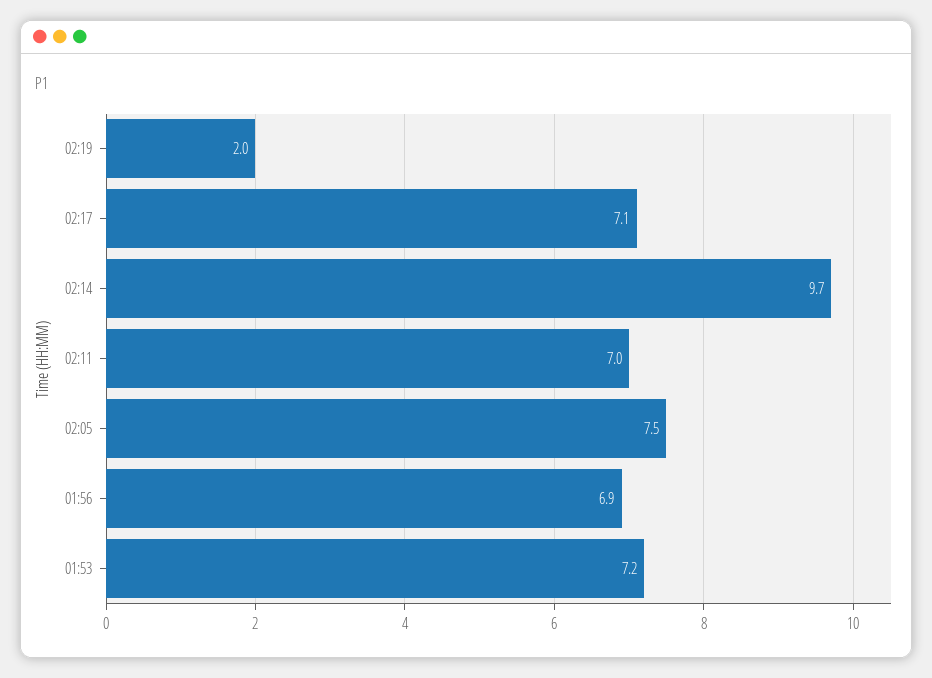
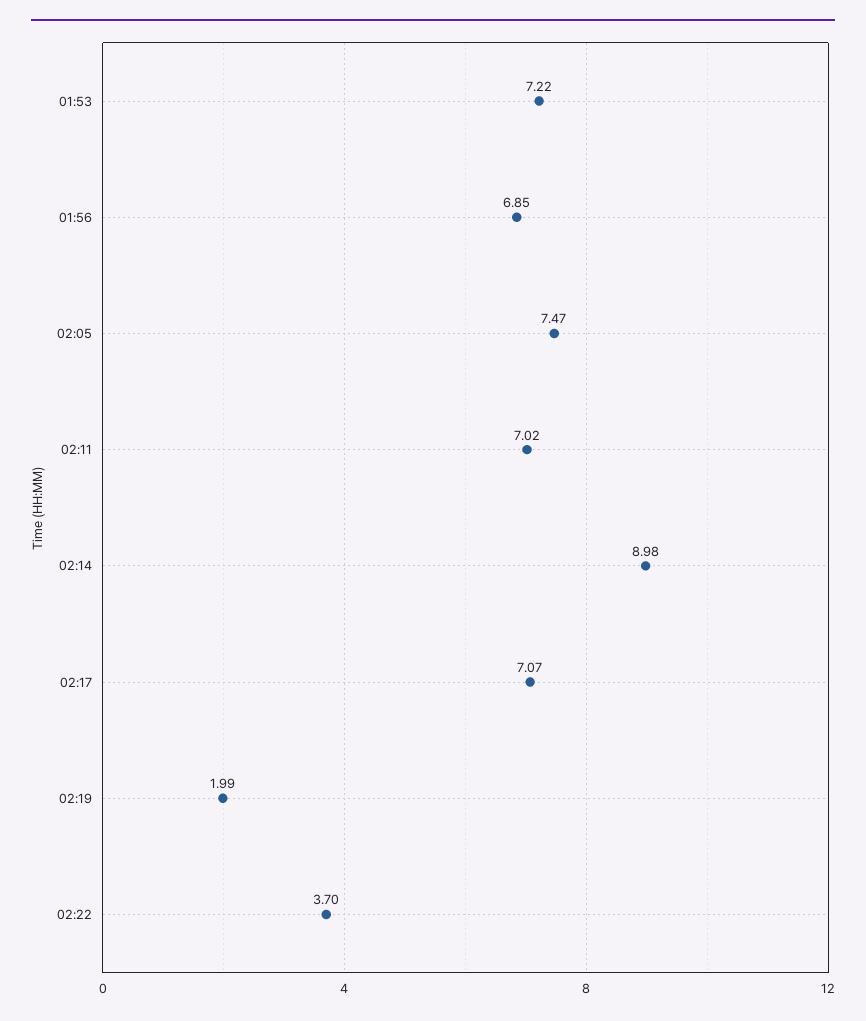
02:14: 9.7 -> 8.98
02:22: none -> 3.7

